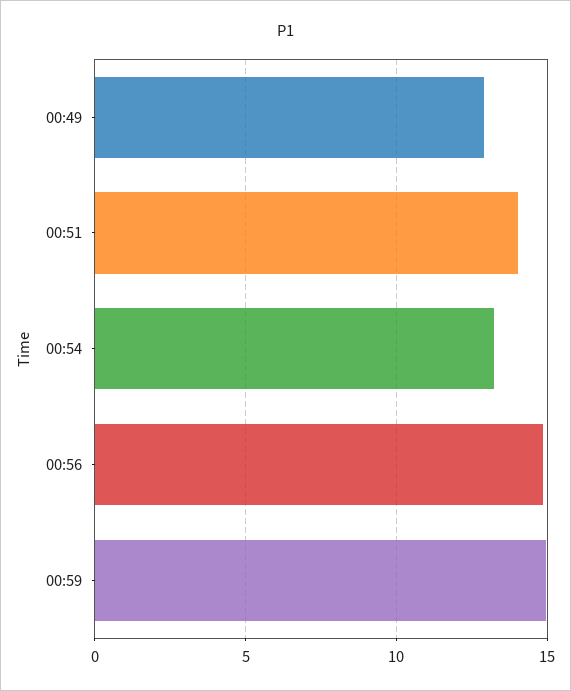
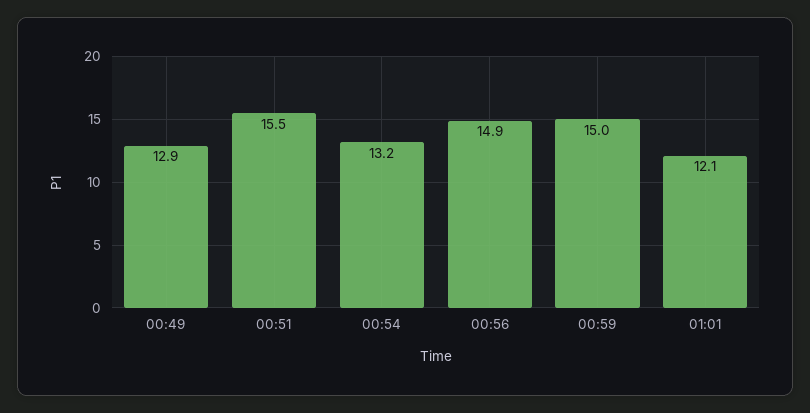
00:51: 14 -> 15.5
01:01: none -> 12.1

